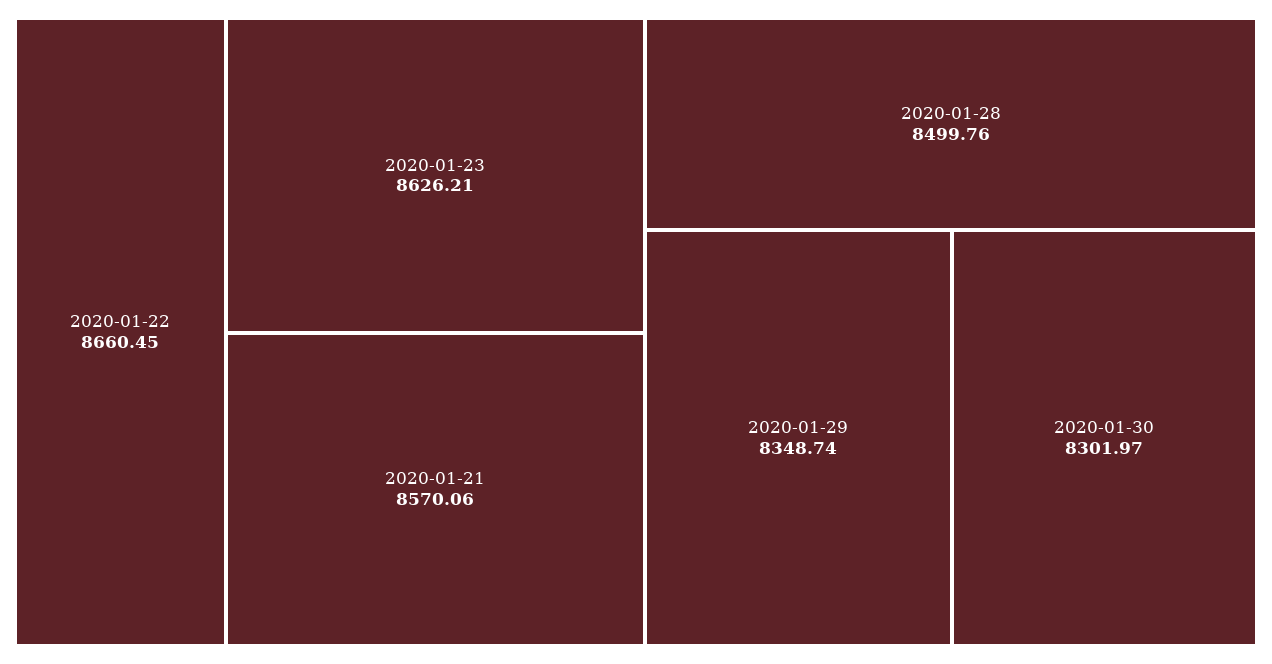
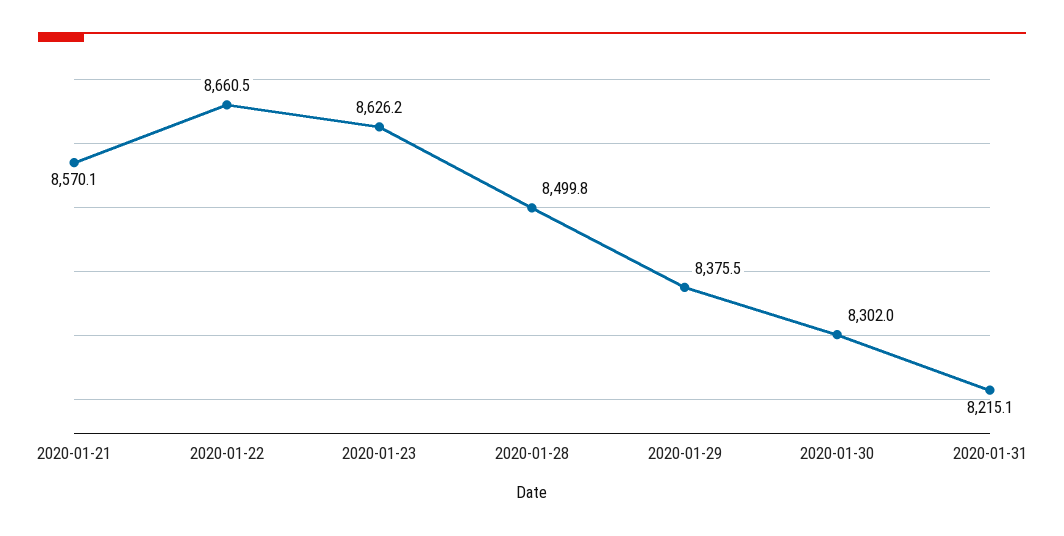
2020-01-29: 8348.74 -> 8375.5
2020-01-31: none -> 8215.1

